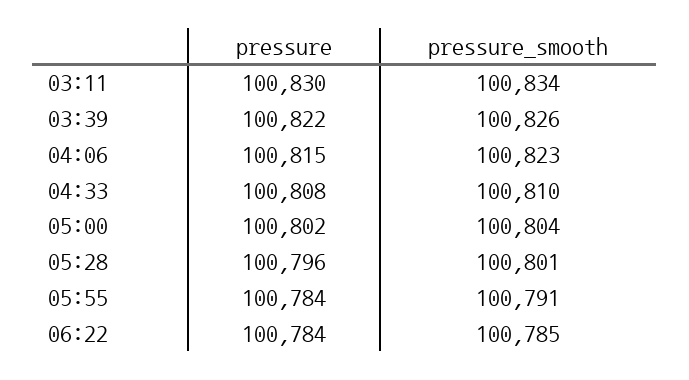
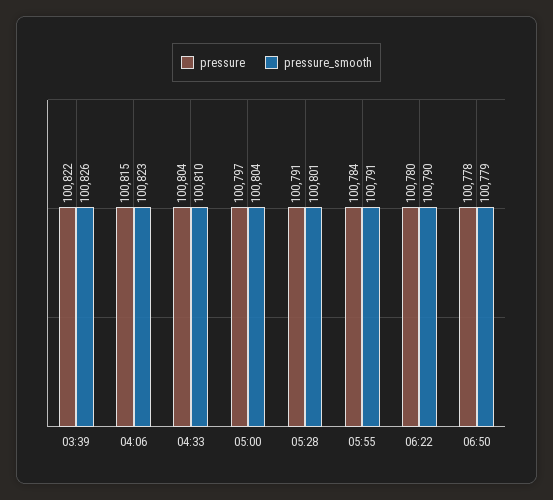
pressure, 03:11: 100830 -> none
pressure_smooth, 03:11: 100834 -> none
pressure, 04:33: 100808 -> 100804
pressure, 05:00: 100802 -> 100797
pressure, 05:28: 100796 -> 100791
pressure, 06:22: 100784 -> 100780
pressure_smooth, 06:22: 100785 -> 100790
pressure, 06:50: none -> 100778
pressure_smooth, 06:50: none -> 100779

